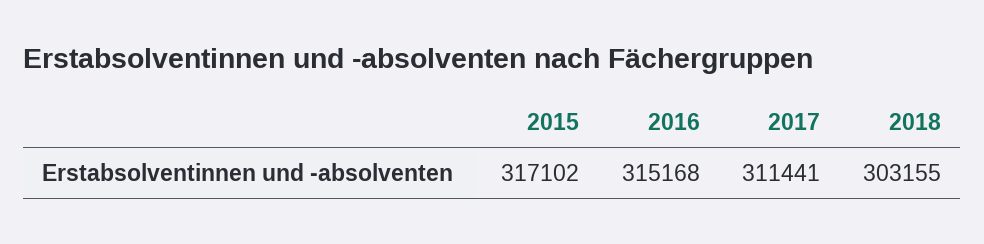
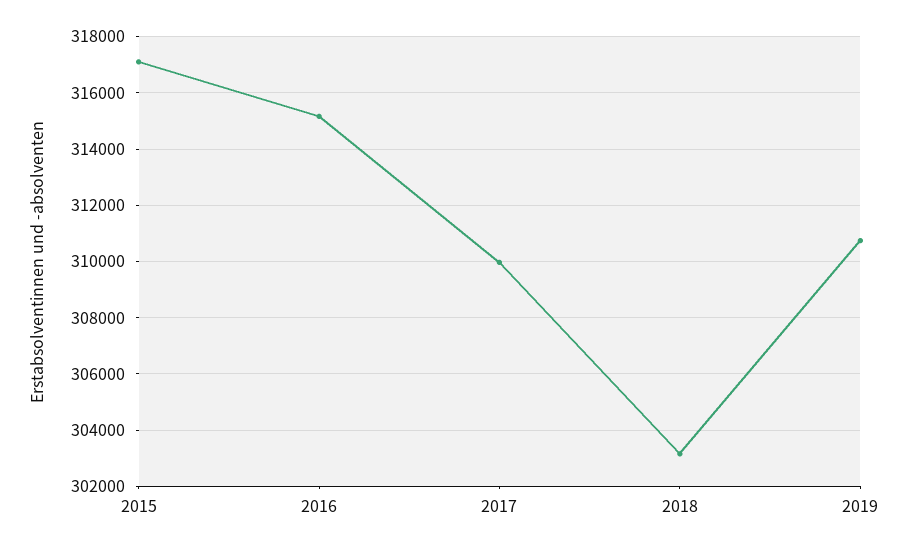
2017: 311441 -> 310000
2019: none -> 310750

